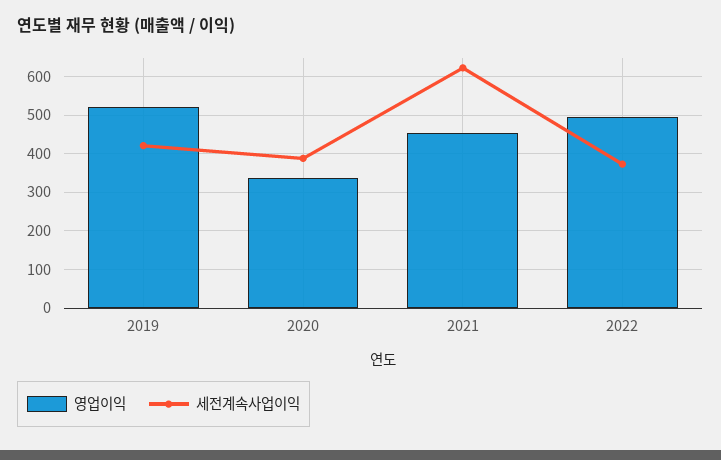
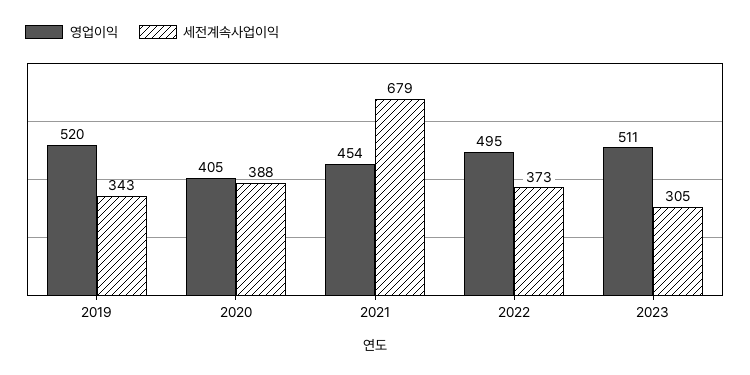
세전계속사업이익, 2019: 420 -> 343
영업이익, 2020: 340 -> 405
세전계속사업이익, 2021: 620 -> 679
영업이익, 2023: none -> 511
세전계속사업이익, 2023: none -> 305

